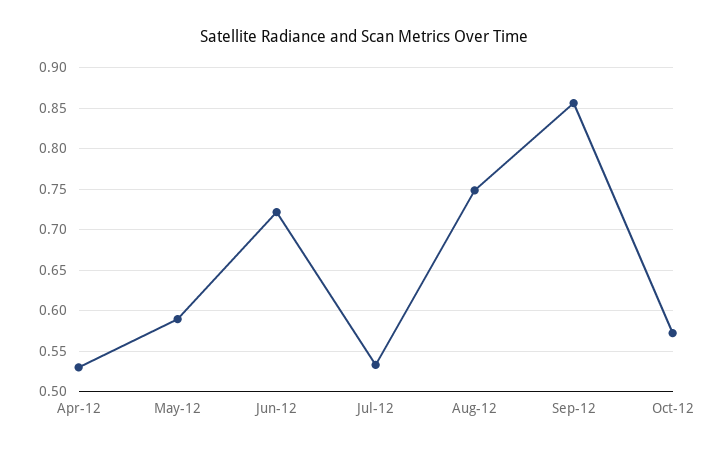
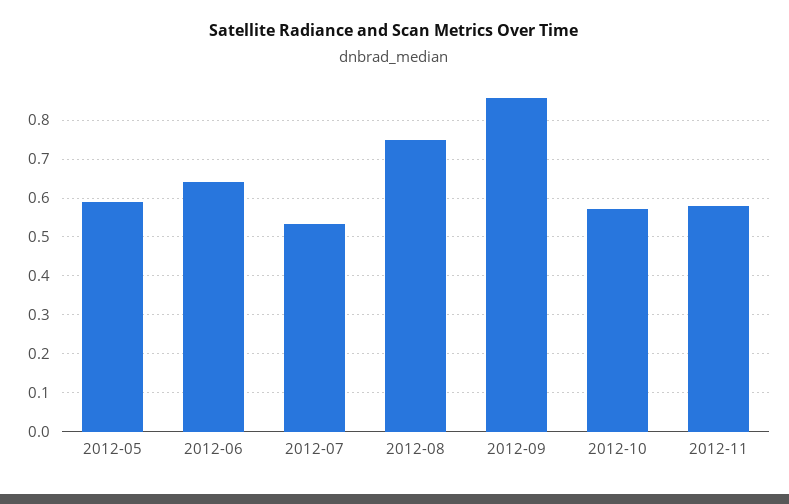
Apr-12: 0.53 -> none
Jun-12: 0.72 -> 0.64
2012-11: none -> 0.58

